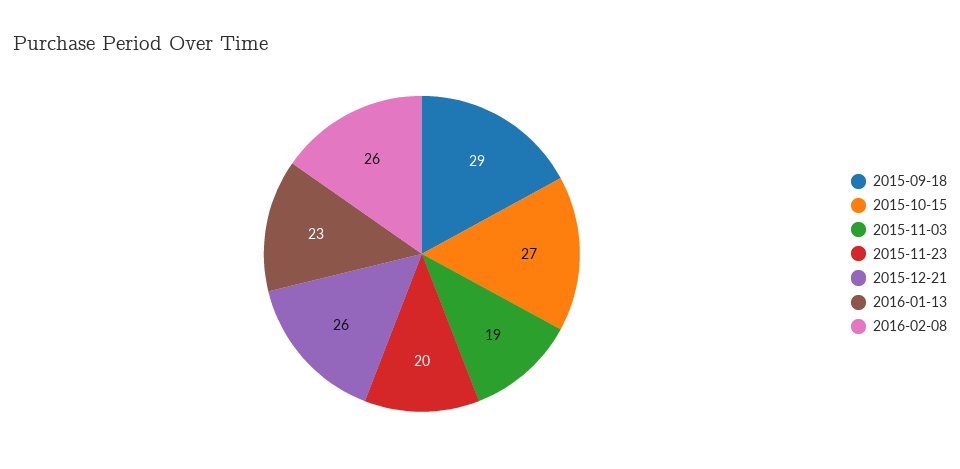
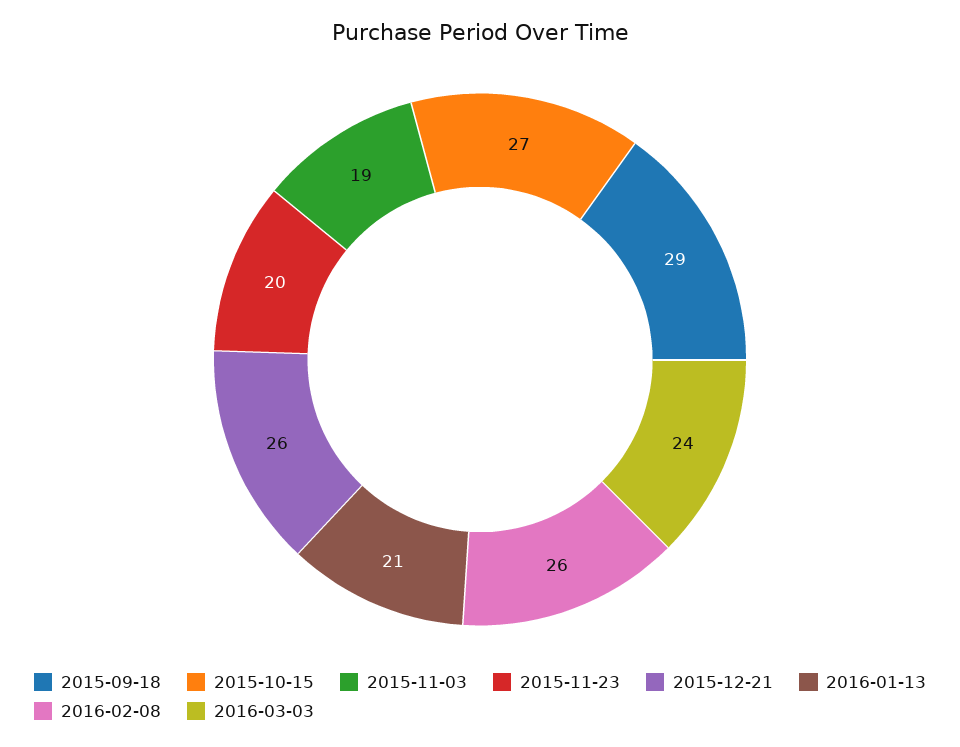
2016-01-13: 23 -> 21
2016-03-03: none -> 24

